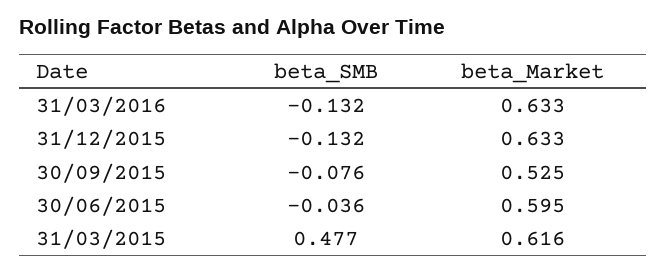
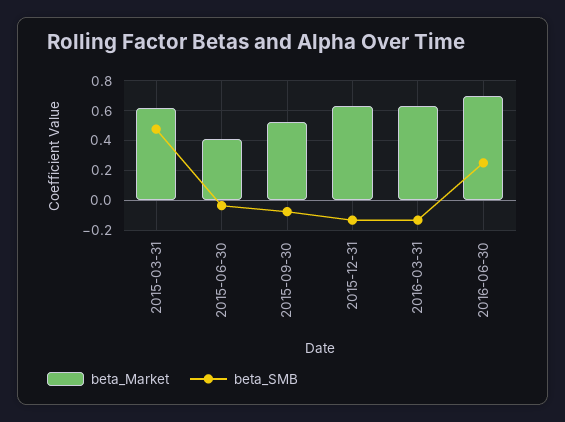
beta_Market, 30/06/2015: 0.595 -> 0.4
beta_Market, 2016-06-30: none -> 0.7
beta_SMB, 2016-06-30: none -> 0.25

